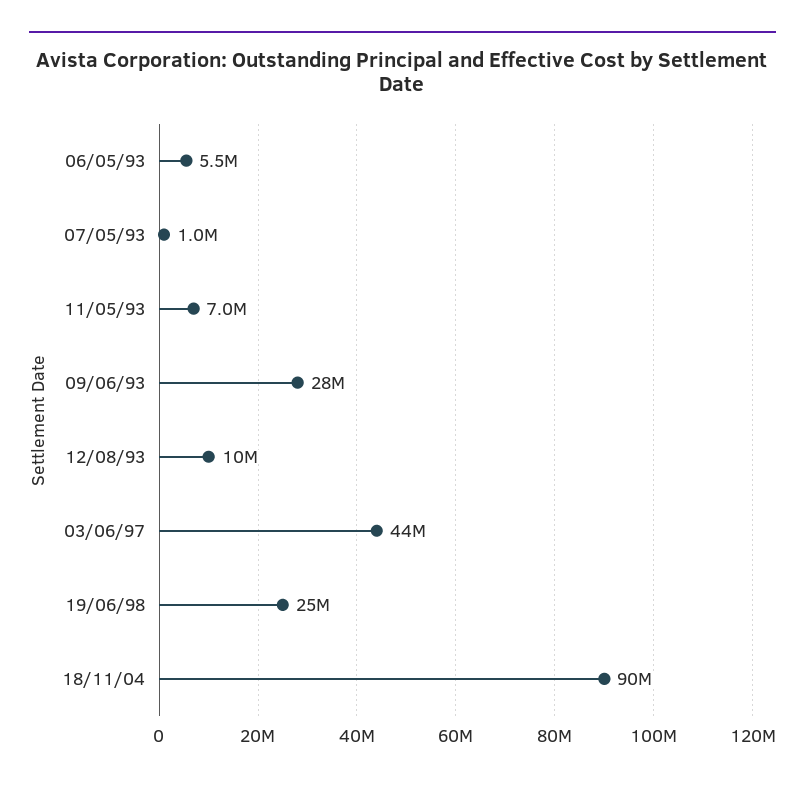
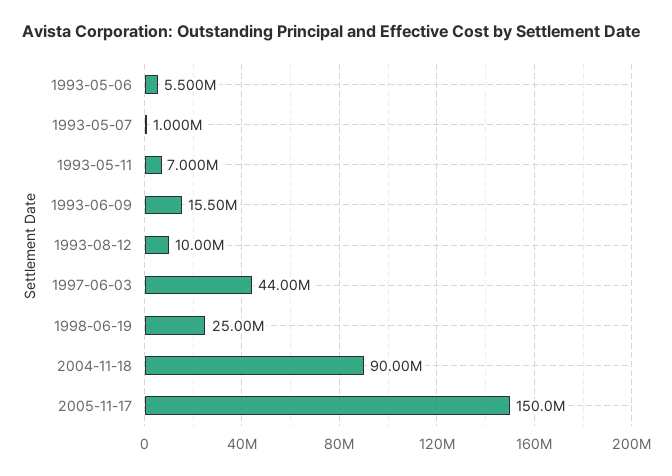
09/06/93: 28000000 -> 15500000
2005-11-17: none -> 150000000

